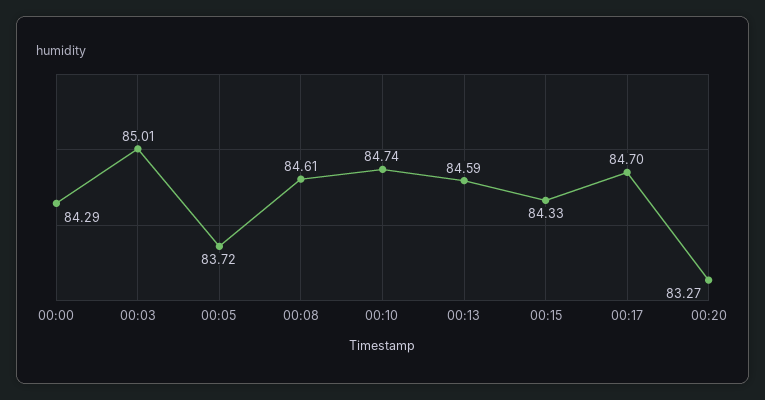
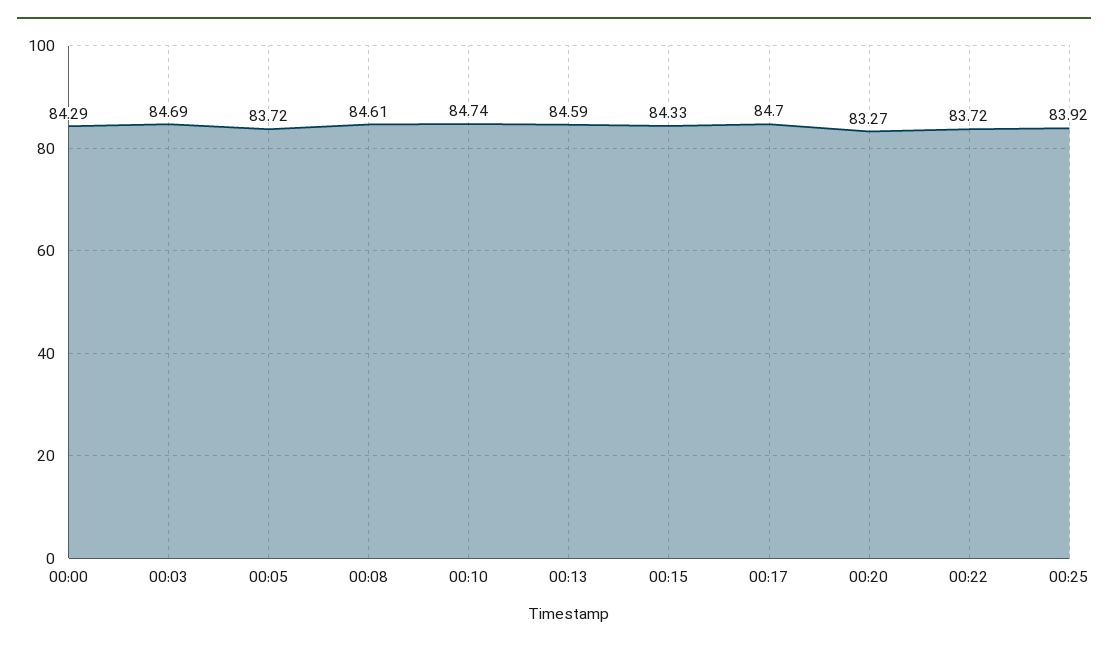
00:03: 85.01 -> 84.69
00:22: none -> 83.72
00:25: none -> 83.92

